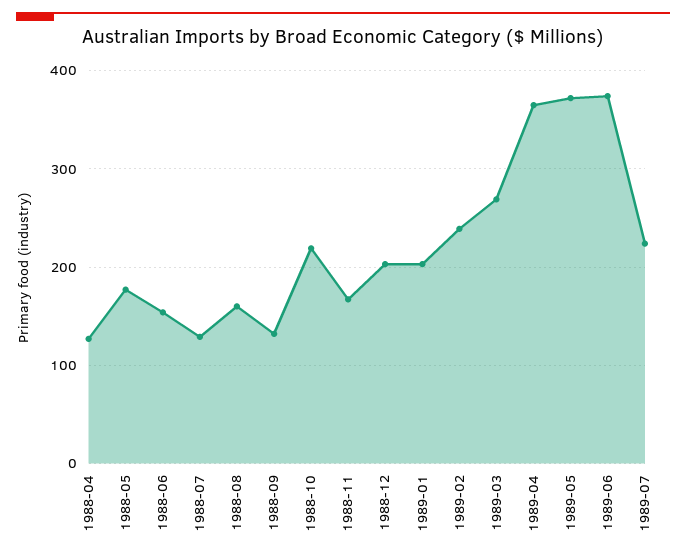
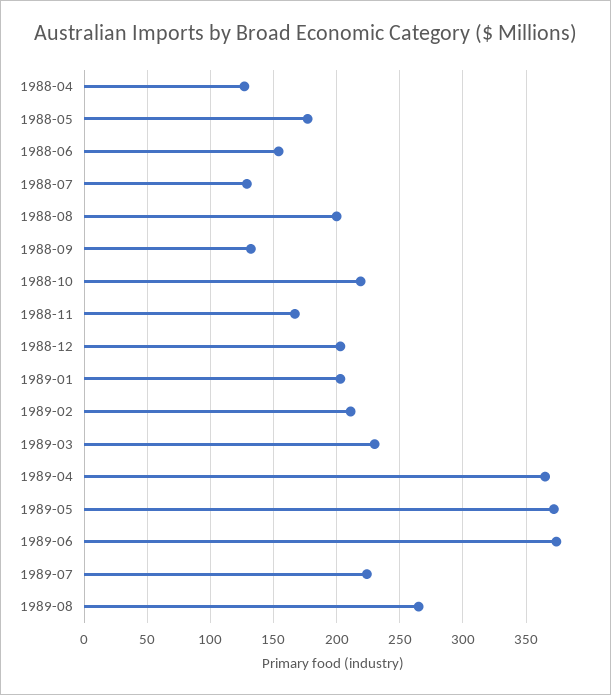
1988-08: 160 -> 200
1989-02: 240 -> 210
1989-03: 270 -> 230
1989-08: none -> 265

